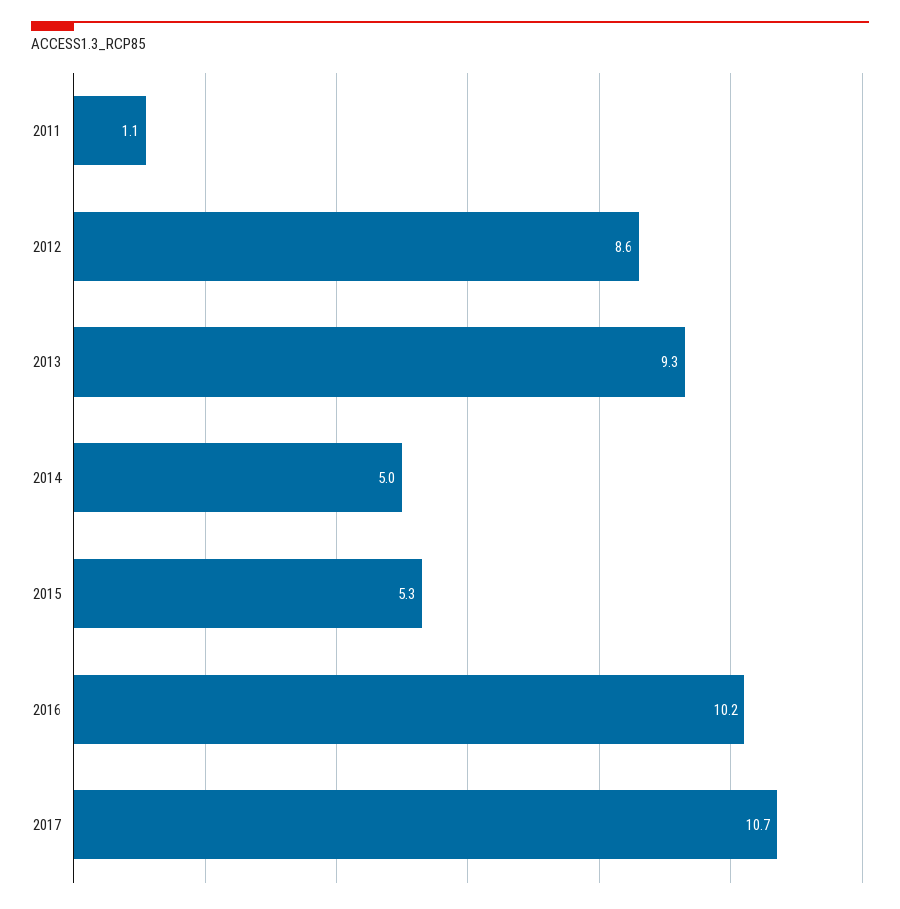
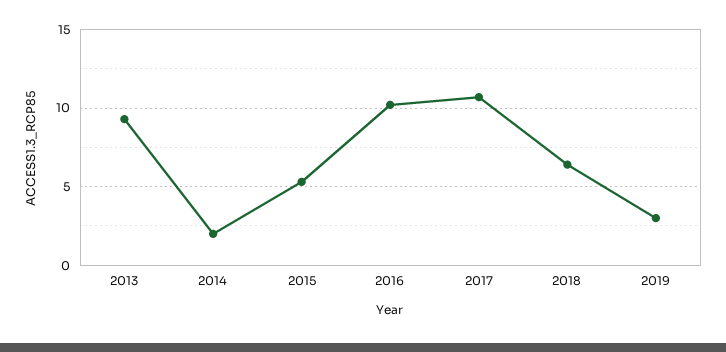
2011: 1.1 -> none
2012: 8.6 -> none
2014: 5 -> 2
2018: none -> 6.5
2019: none -> 3

